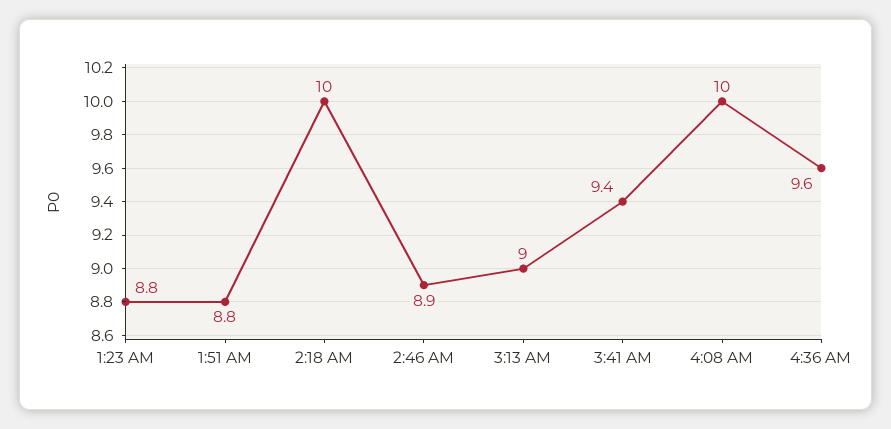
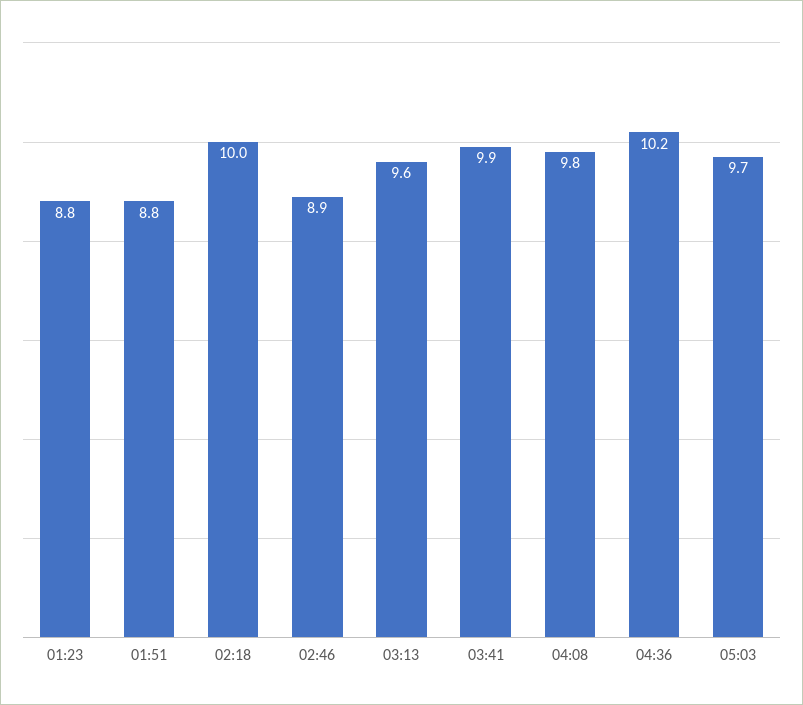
3:13 AM: 9 -> 9.6
3:41 AM: 9.4 -> 9.9
4:08 AM: 10 -> 9.8
4:36 AM: 9.6 -> 10.2
05:03: none -> 9.7

